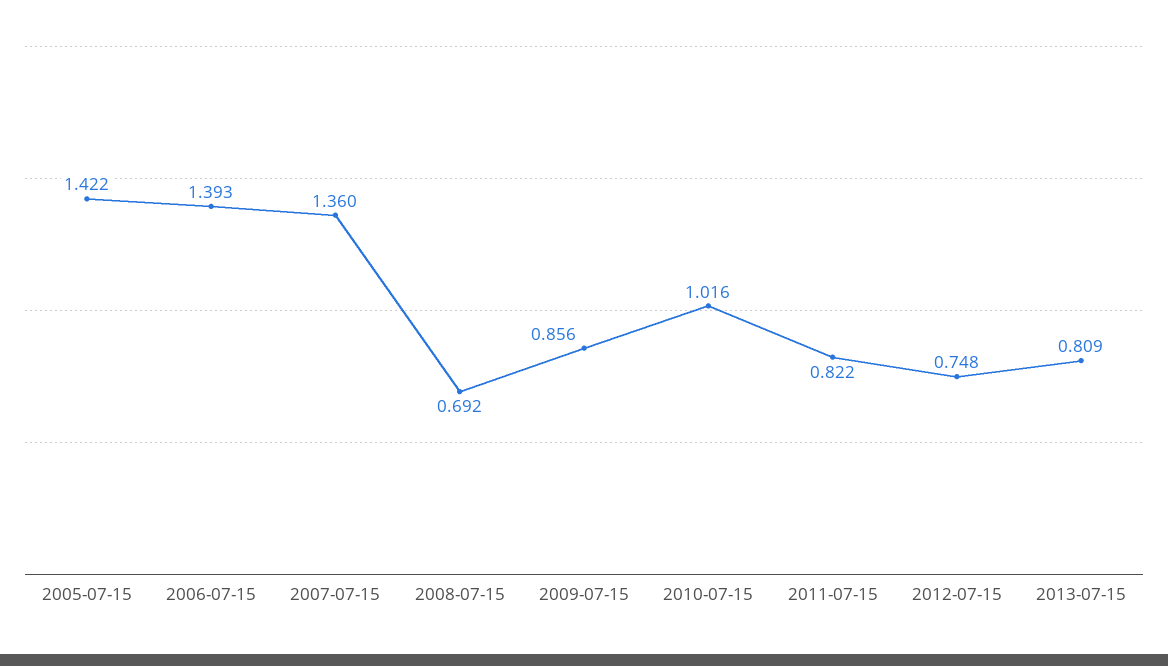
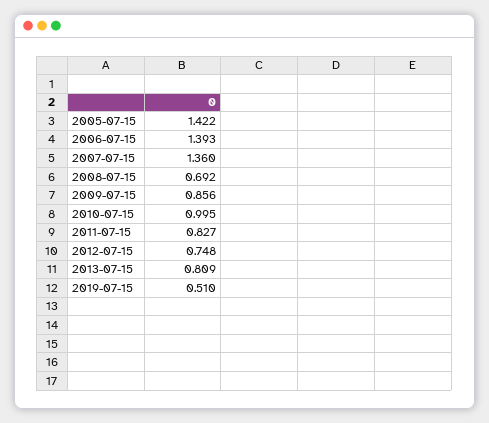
2010-07-15: 1.016 -> 0.995
2011-07-15: 0.822 -> 0.827
2019-07-15: none -> 0.51

